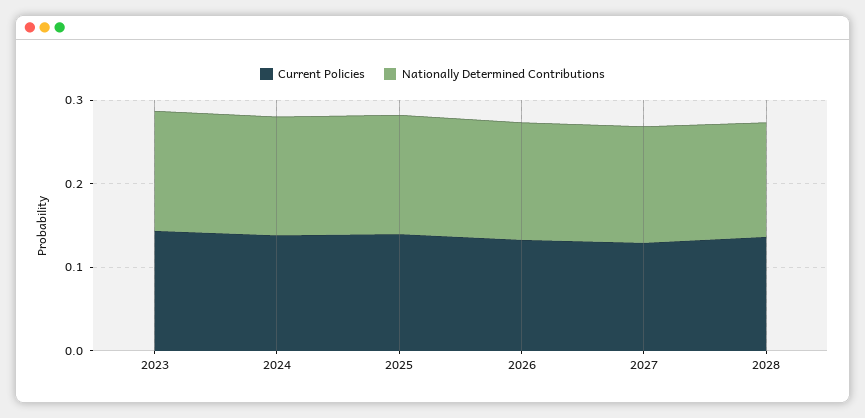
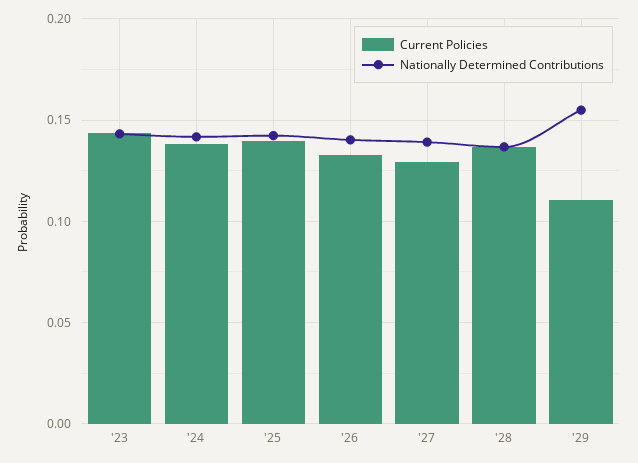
Current Policies, '29: none -> 0.11
Nationally Determined Contributions, '29: none -> 0.155

